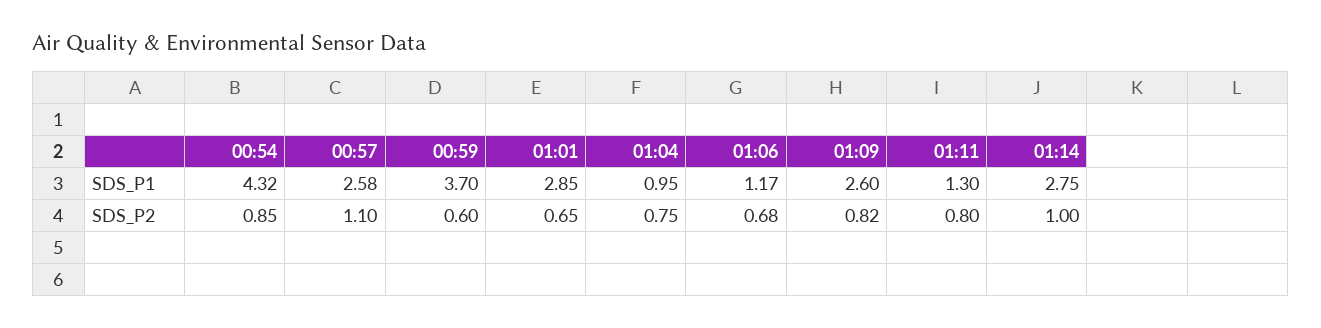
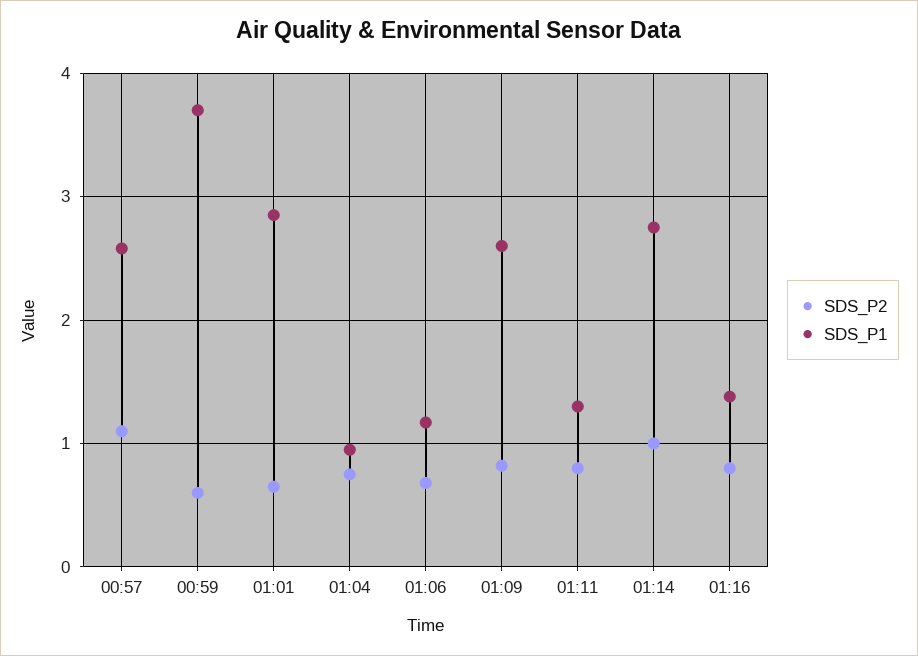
SDS_P1, 00:54: 4.32 -> none
SDS_P2, 00:54: 0.85 -> none
SDS_P2, 01:16: none -> 0.8
SDS_P1, 01:16: none -> 1.4

